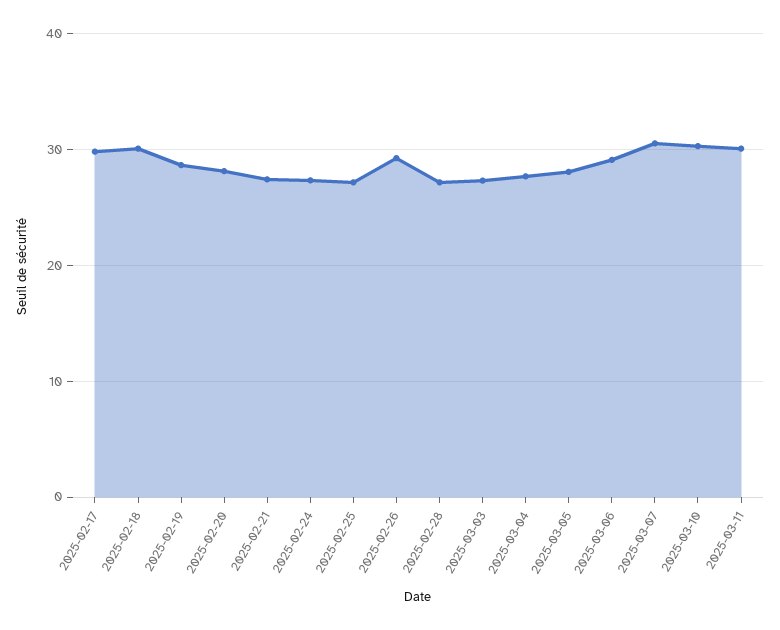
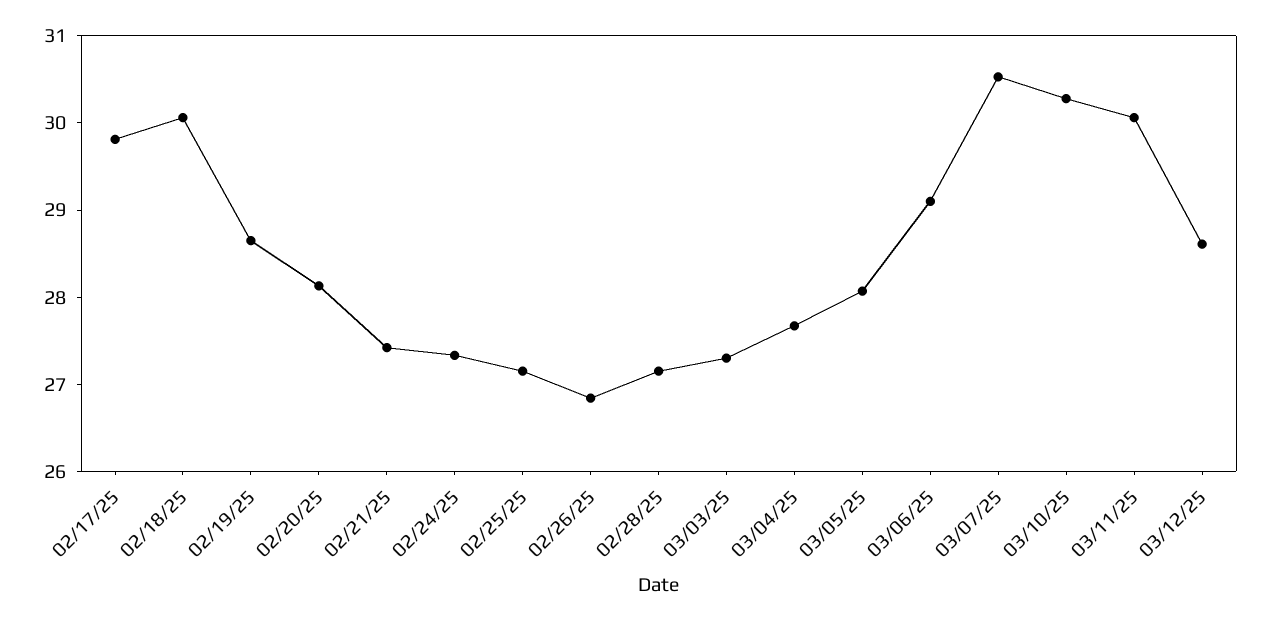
2025-02-26: 29 -> 26.8
03/12/25: none -> 28.6

